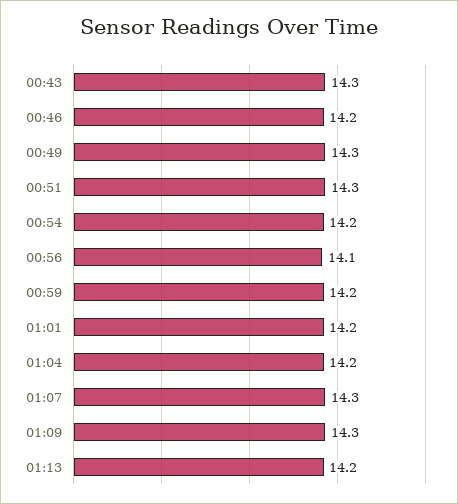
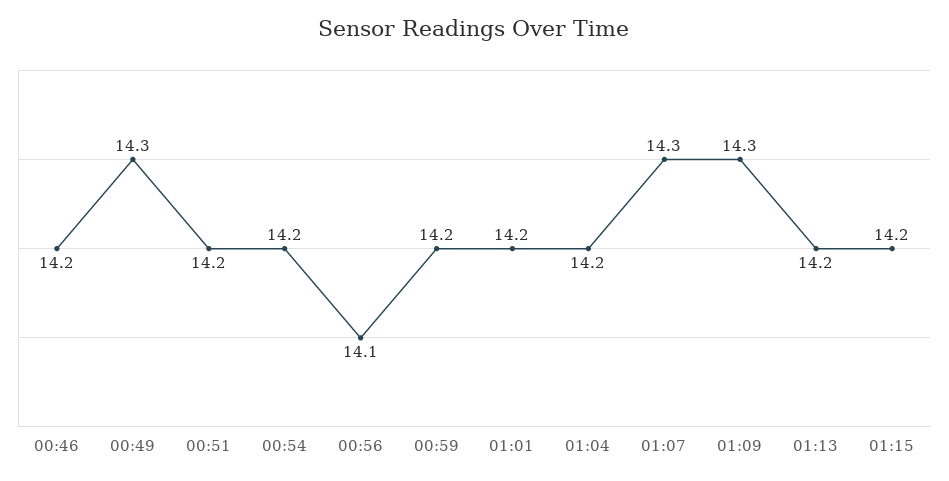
00:43: 14.3 -> none
00:51: 14.3 -> 14.2
01:15: none -> 14.2

